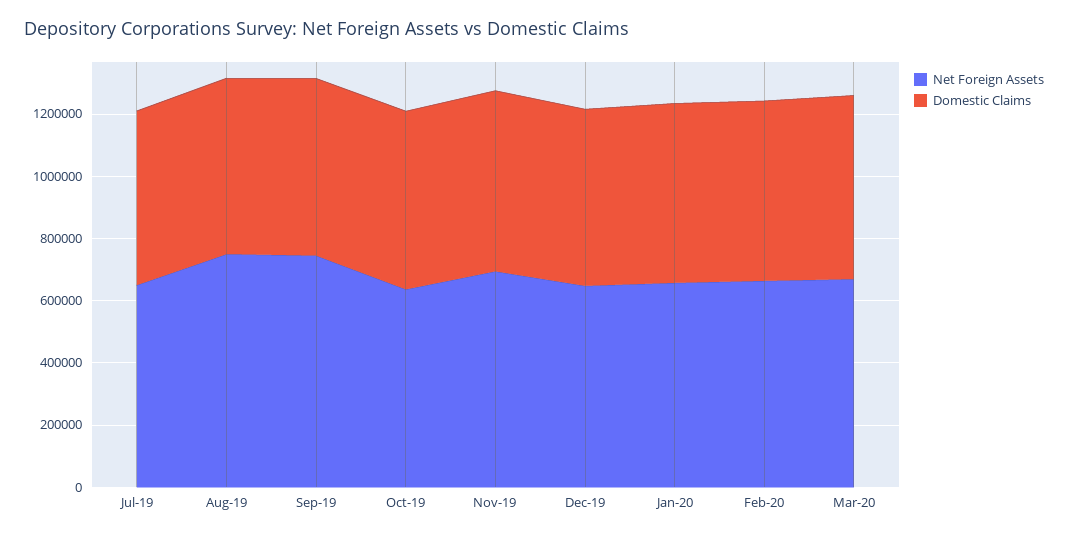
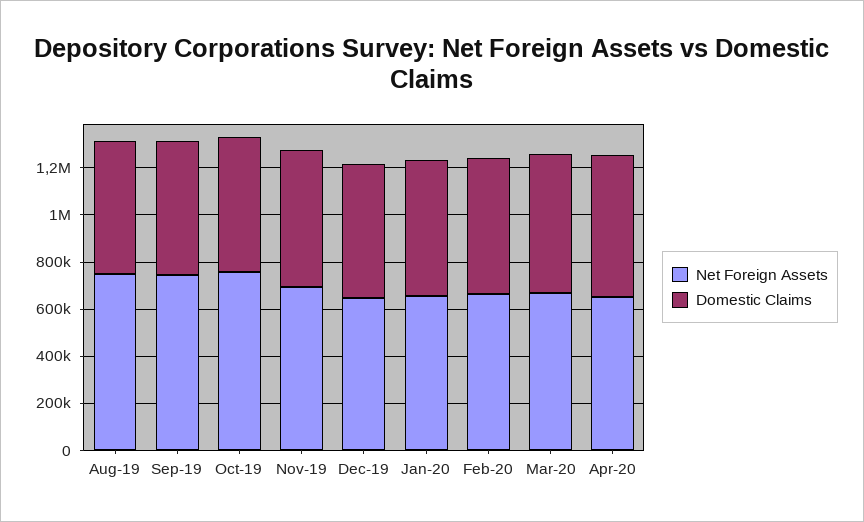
Net Foreign Assets, Jul-19: 650000 -> none
Domestic Claims, Jul-19: 550000 -> none
Net Foreign Assets, Oct-19: 650000 -> 750000
Net Foreign Assets, Apr-20: none -> 650000
Domestic Claims, Apr-20: none -> 600000

